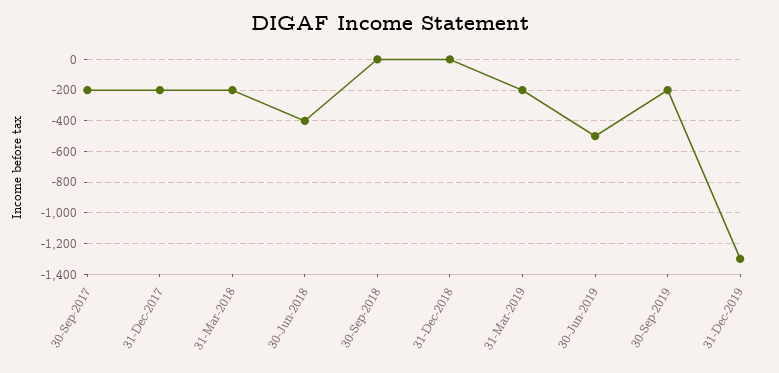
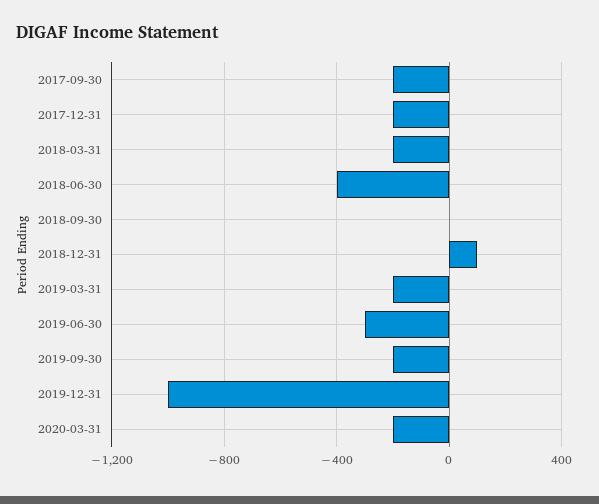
31-Dec-2018: 0 -> 100
30-Jun-2019: -500 -> -300
31-Dec-2019: -1300 -> -1000
2020-03-31: none -> -200

